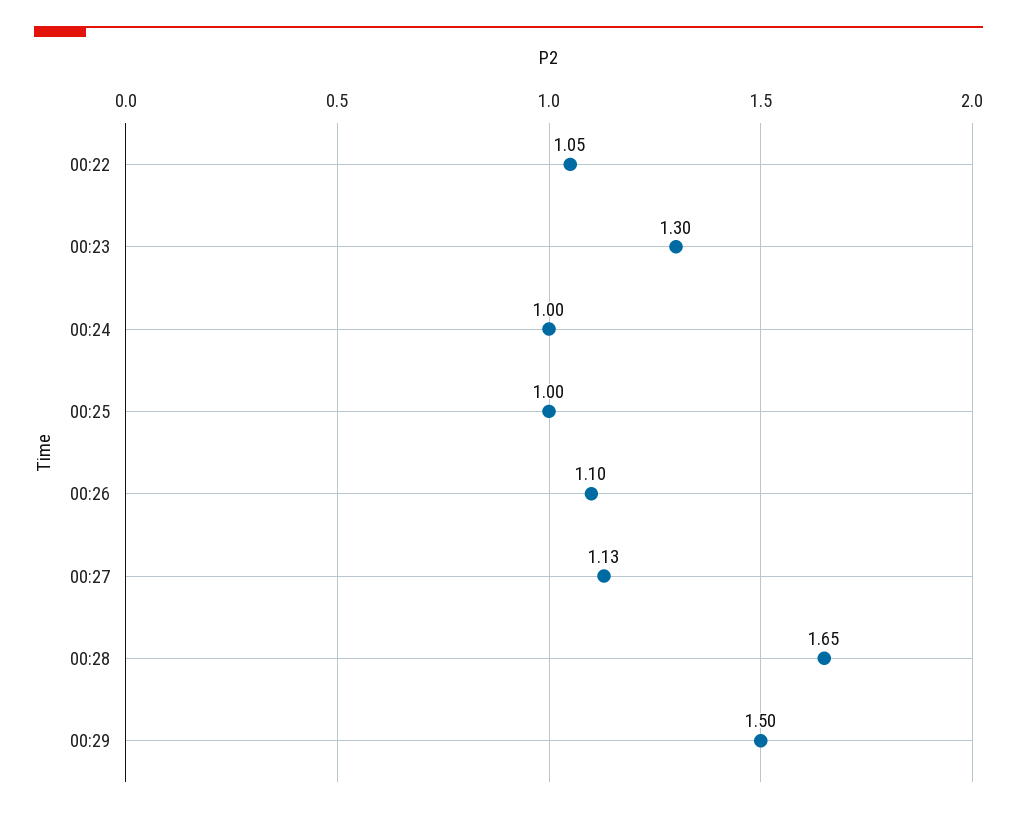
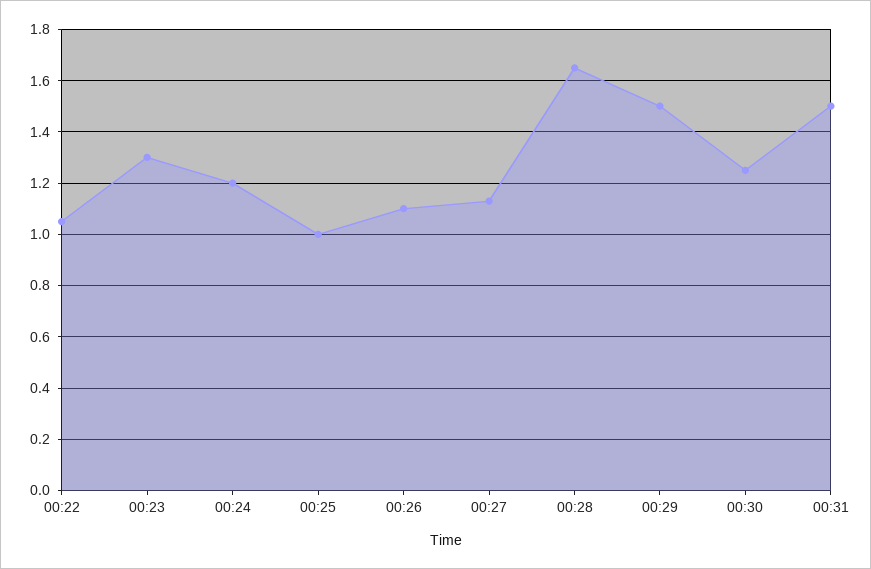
00:24: 1 -> 1.2
00:30: none -> 1.25
00:31: none -> 1.5

